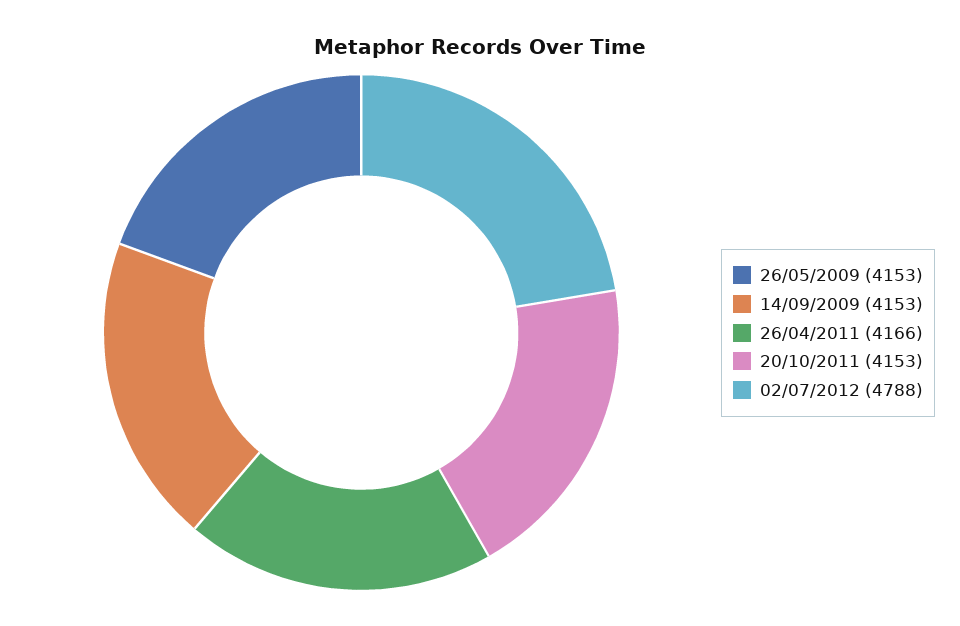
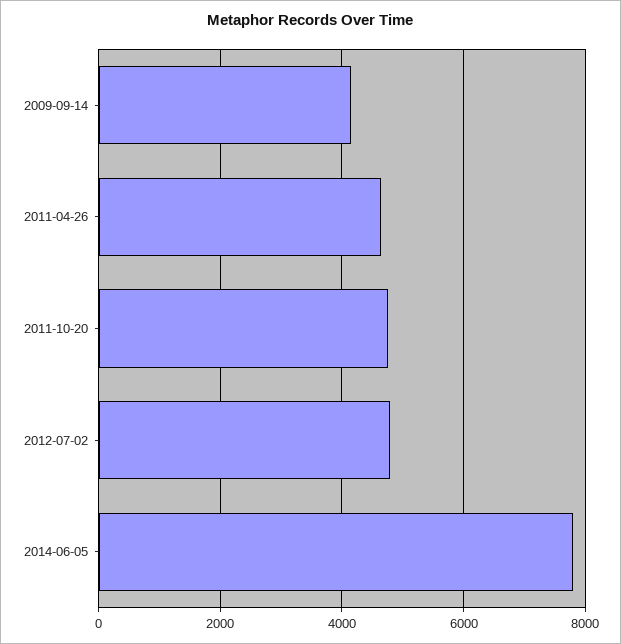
26/05/2009: 4153 -> none
26/04/2011: 4166 -> 4600
20/10/2011: 4153 -> 4800
2014-06-05: none -> 7800

